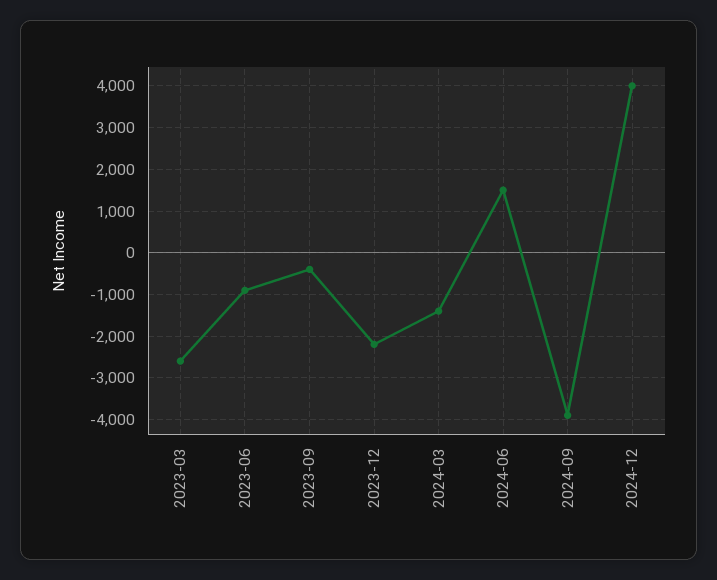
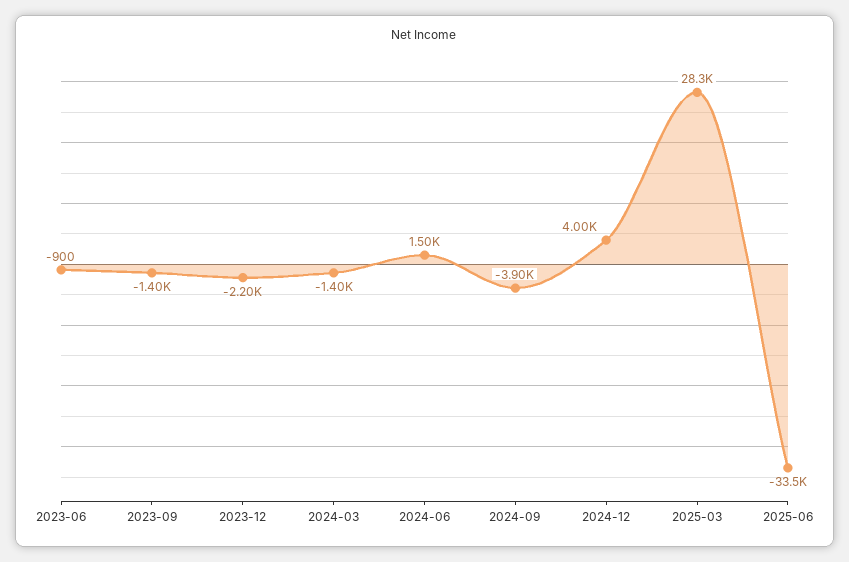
2023-03: -2600 -> none
2023-09: -400 -> -1400
2025-03: none -> 28300
2025-06: none -> -33500

